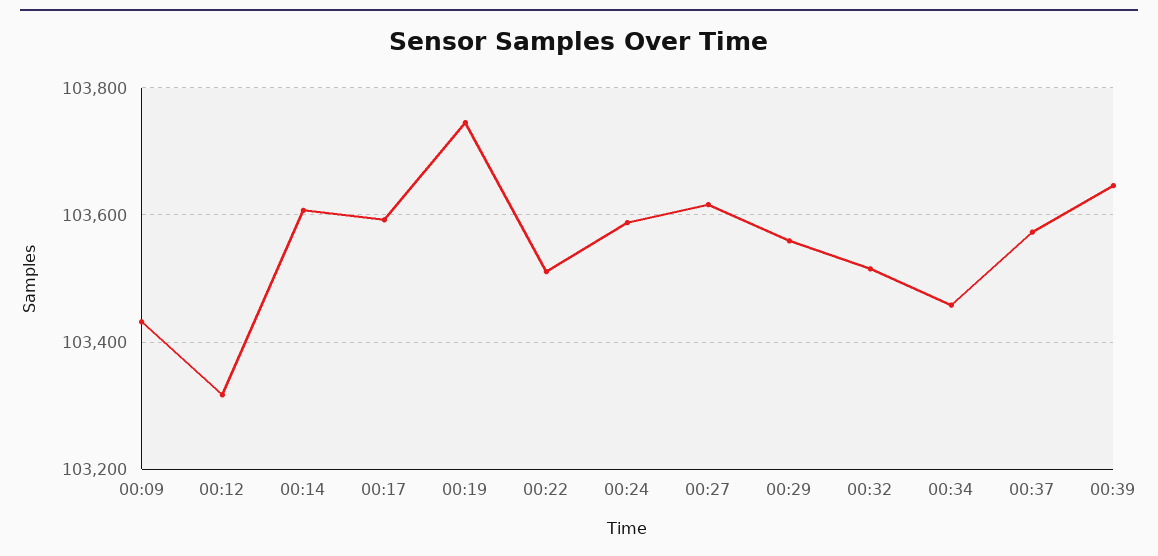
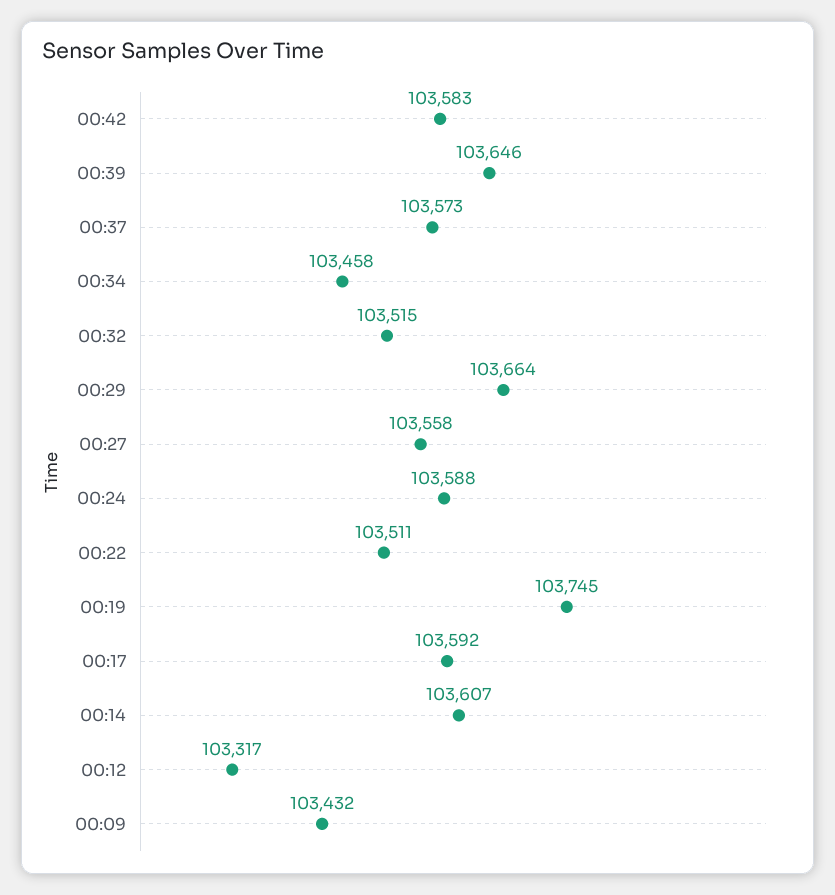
00:27: 103620 -> 103558
00:29: 103560 -> 103664
00:42: none -> 103583

